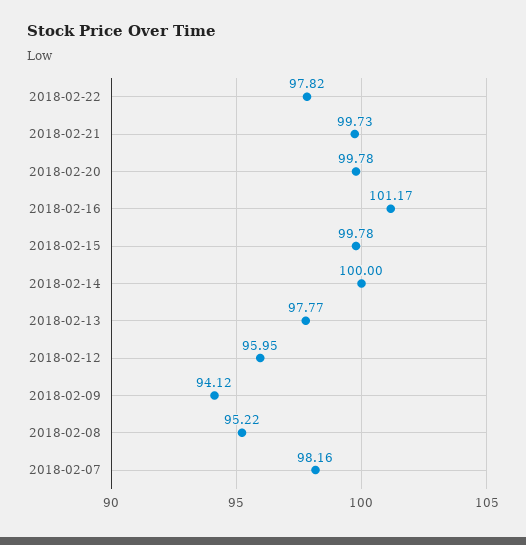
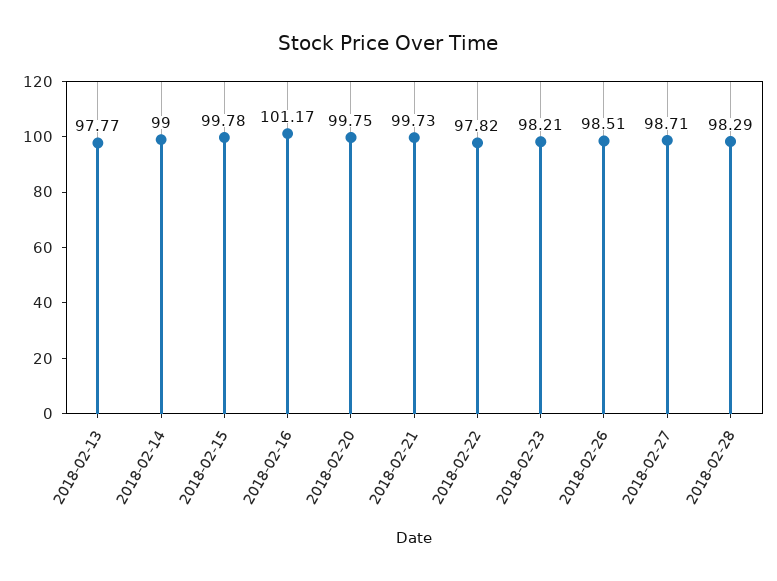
2018-02-20: 99.78 -> 99.75
2018-02-14: 100 -> 99
2018-02-12: 95.95 -> none
2018-02-09: 94.12 -> none
2018-02-08: 95.22 -> none
2018-02-07: 98.16 -> none
2018-02-23: none -> 98.21
2018-02-26: none -> 98.51
2018-02-27: none -> 98.71
2018-02-28: none -> 98.29

